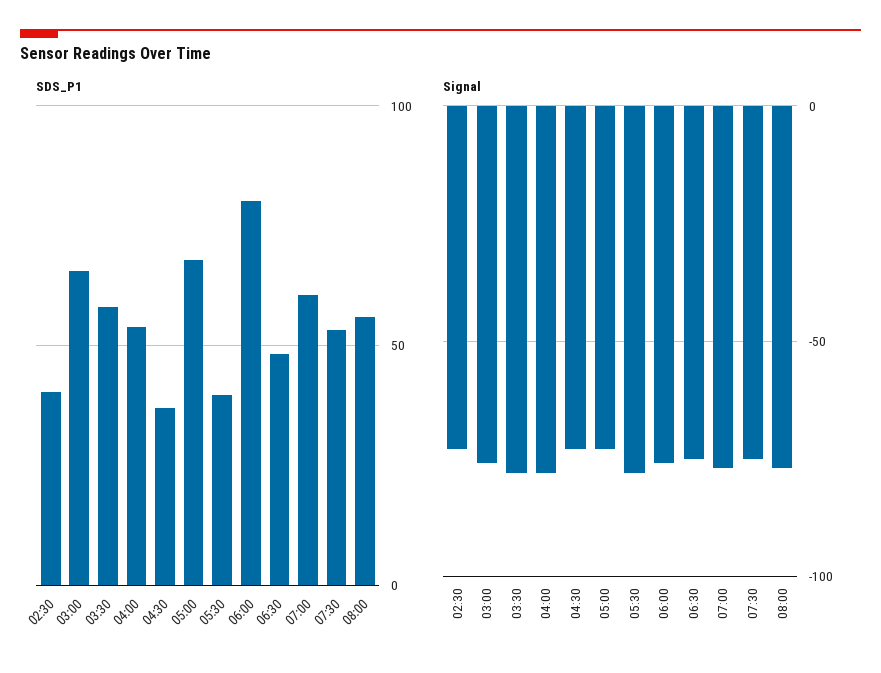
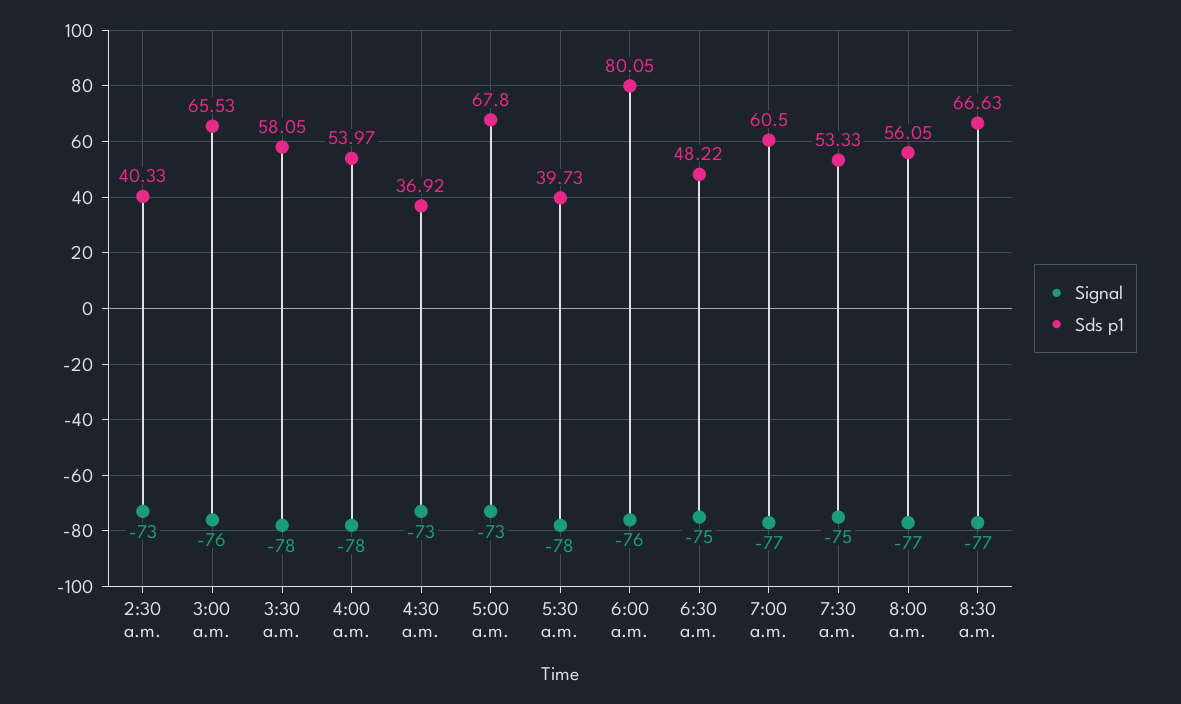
Signal, 8:30 a.m.: none -> -77
SDS_P1, 8:30 a.m.: none -> 66.63

